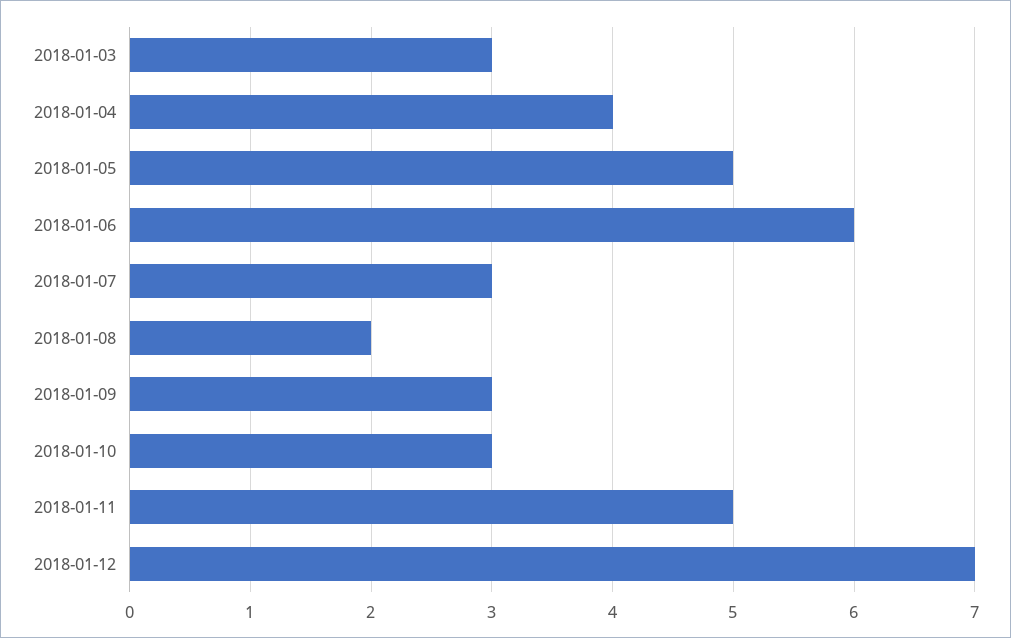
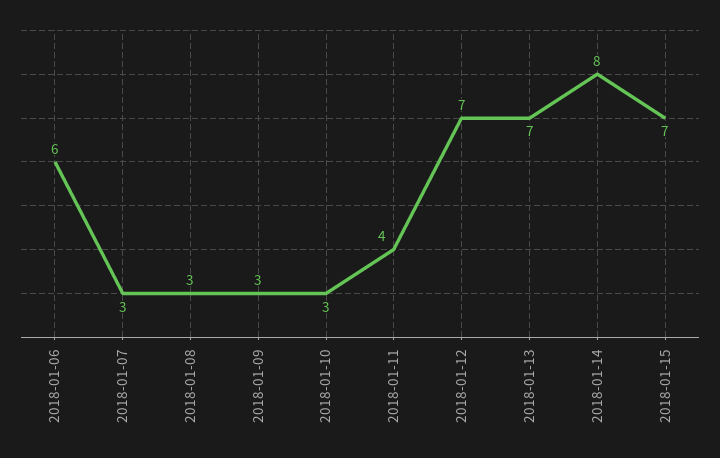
2018-01-03: 3 -> none
2018-01-04: 4 -> none
2018-01-05: 5 -> none
2018-01-08: 2 -> 3
2018-01-11: 5 -> 4
2018-01-13: none -> 7
2018-01-14: none -> 8
2018-01-15: none -> 7

